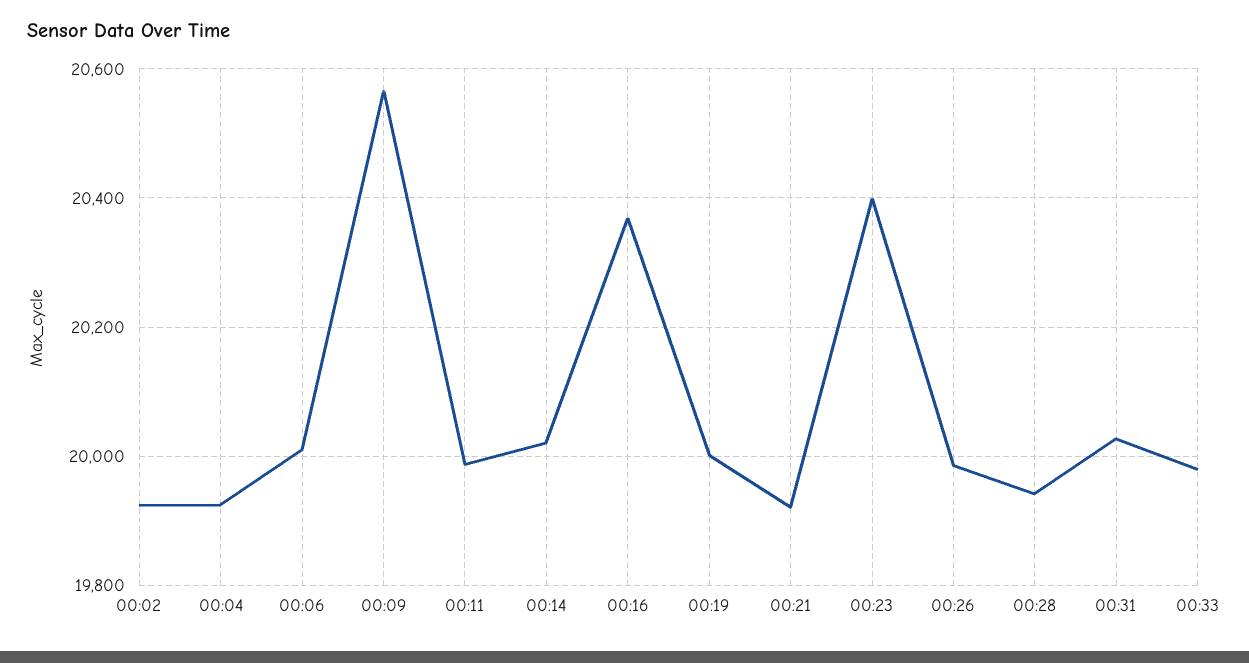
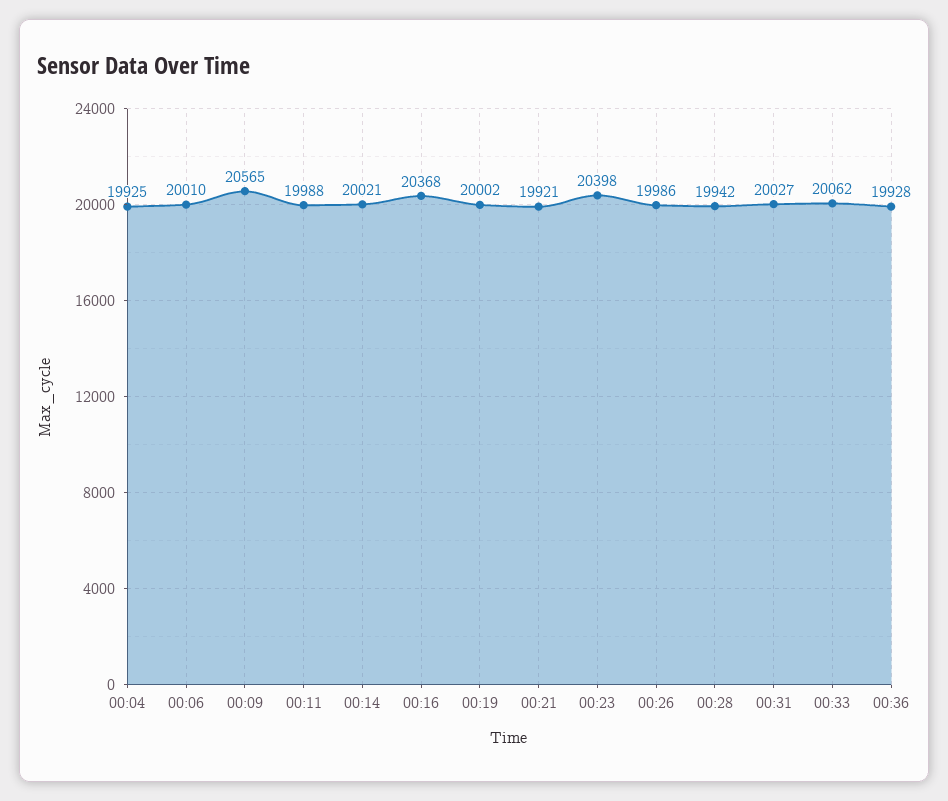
00:02: 19920 -> none
00:33: 19980 -> 20062
00:36: none -> 19928

